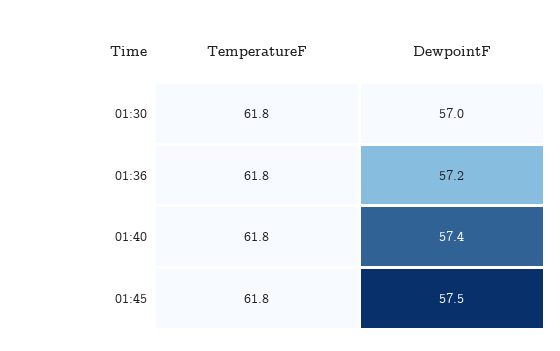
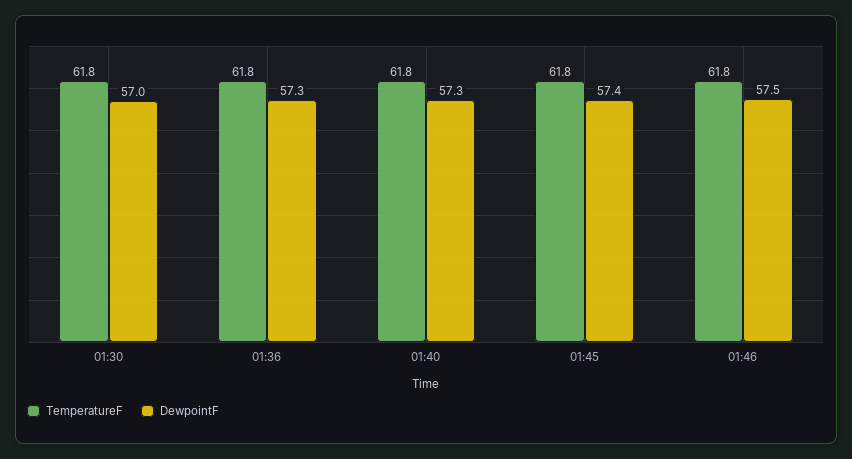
DewpointF, 01:36: 57.2 -> 57.3
DewpointF, 01:40: 57.4 -> 57.3
DewpointF, 01:45: 57.5 -> 57.4
TemperatureF, 01:46: none -> 61.8
DewpointF, 01:46: none -> 57.5

